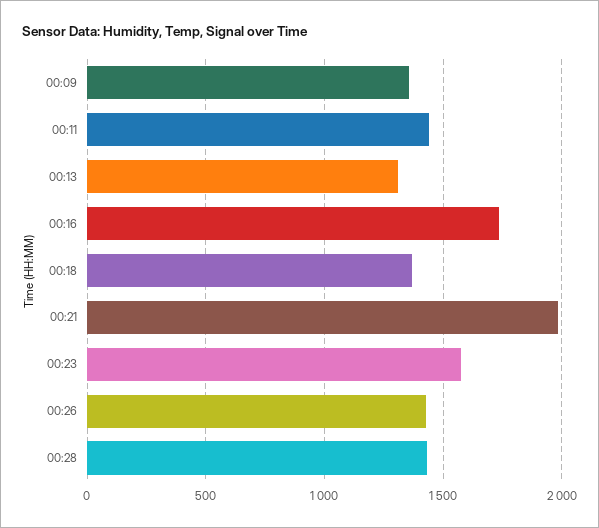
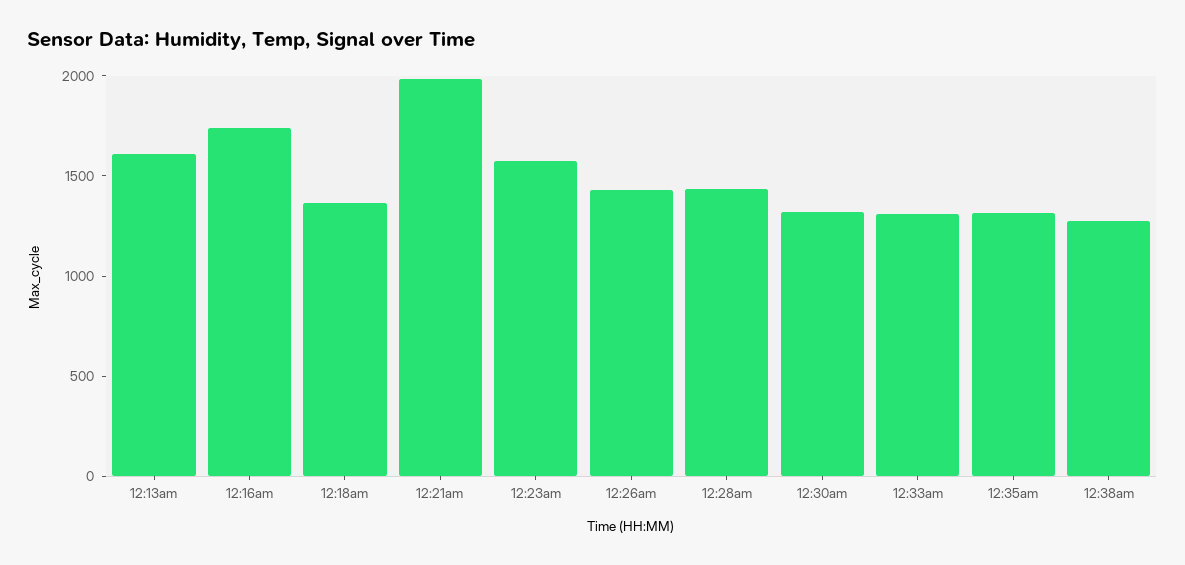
00:09: 1350 -> none
00:11: 1450 -> none
00:13: 1300 -> 1600
12:30am: none -> 1300
12:33am: none -> 1300
12:35am: none -> 1300
12:38am: none -> 1300

